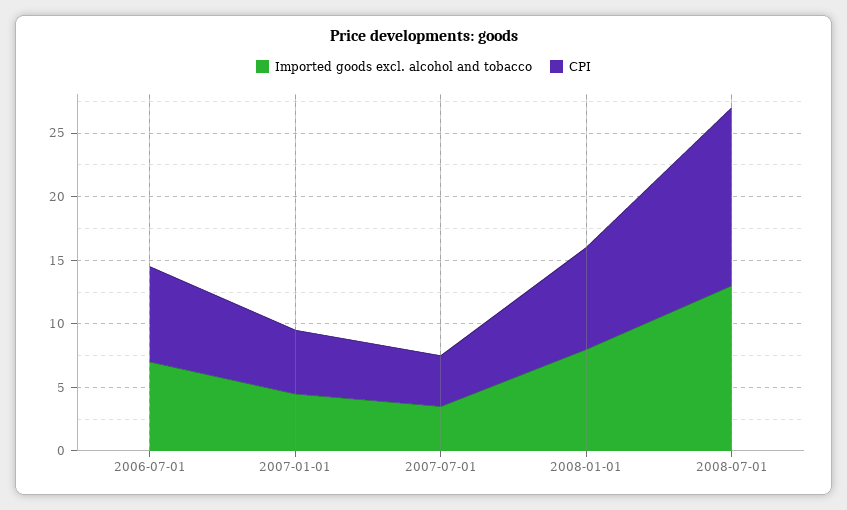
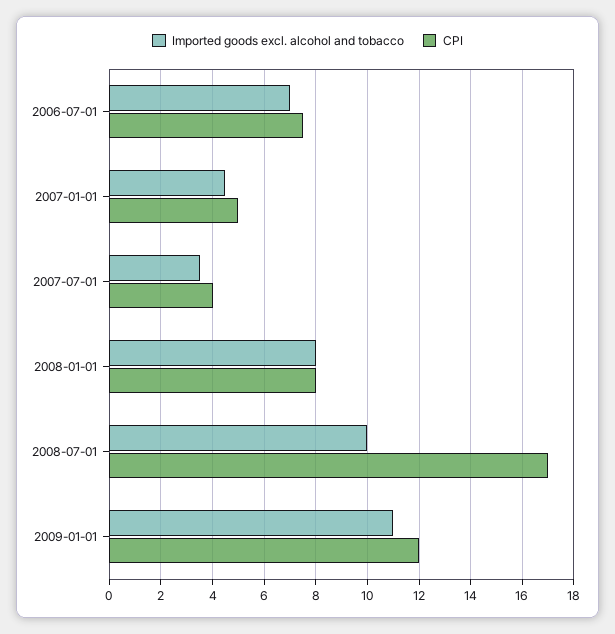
Imported goods excl. alcohol and tobacco, 2008-07-01: 13 -> 10
CPI, 2008-07-01: 14 -> 17
Imported goods excl. alcohol and tobacco, 2009-01-01: none -> 11
CPI, 2009-01-01: none -> 12

